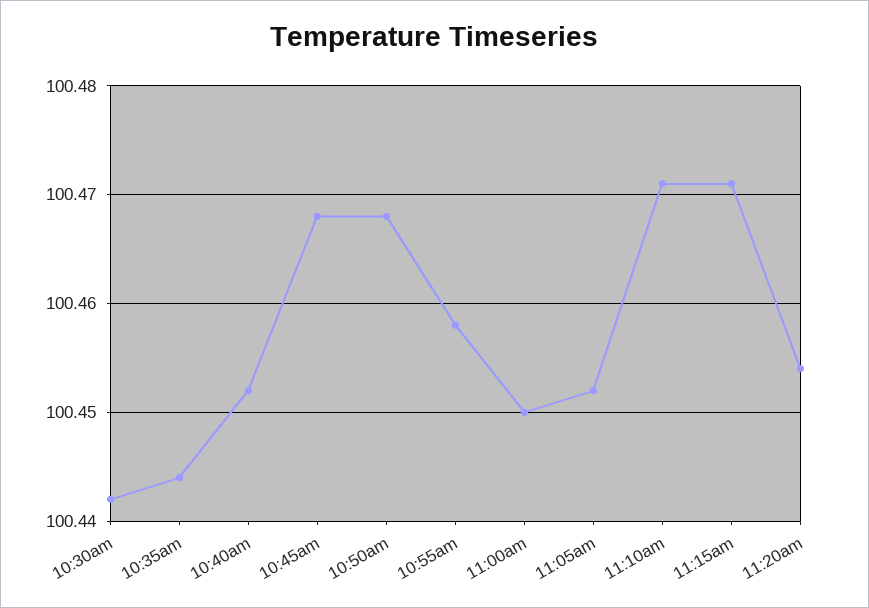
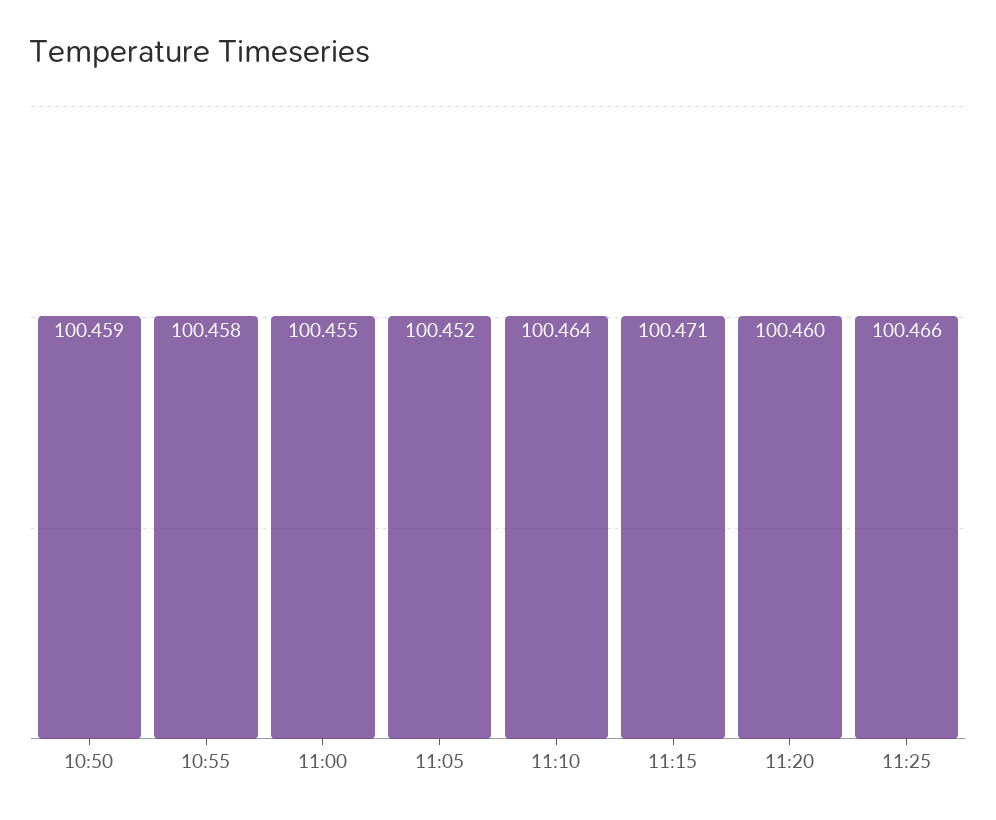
10:30am: 100.442 -> none
10:35am: 100.444 -> none
10:40am: 100.452 -> none
10:45am: 100.468 -> none
10:50am: 100.468 -> 100.459
11:00am: 100.45 -> 100.455
11:10am: 100.471 -> 100.464
11:20am: 100.454 -> 100.46
11:25: none -> 100.466

